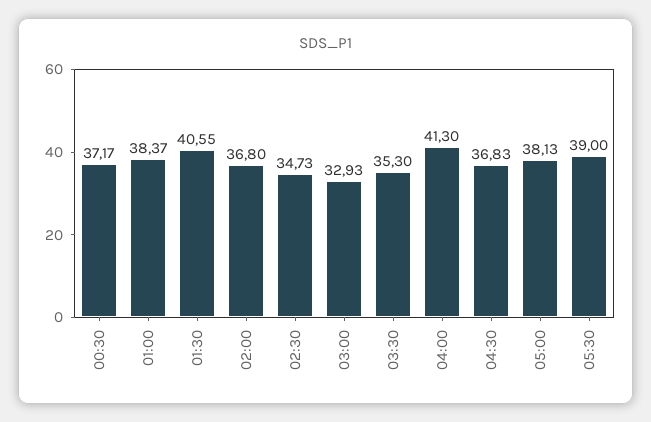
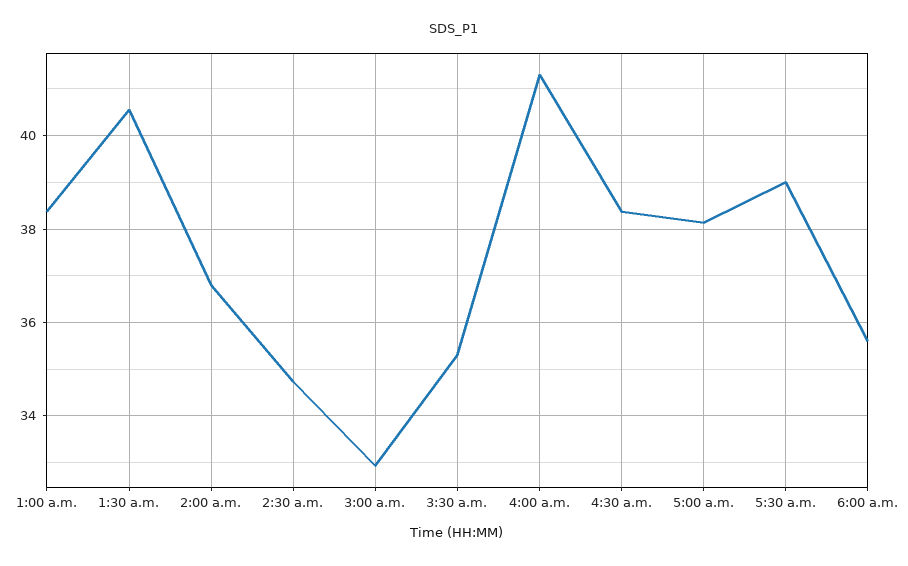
00:30: 37.17 -> none
04:30: 36.83 -> 38.4
6:00 a.m.: none -> 35.6

